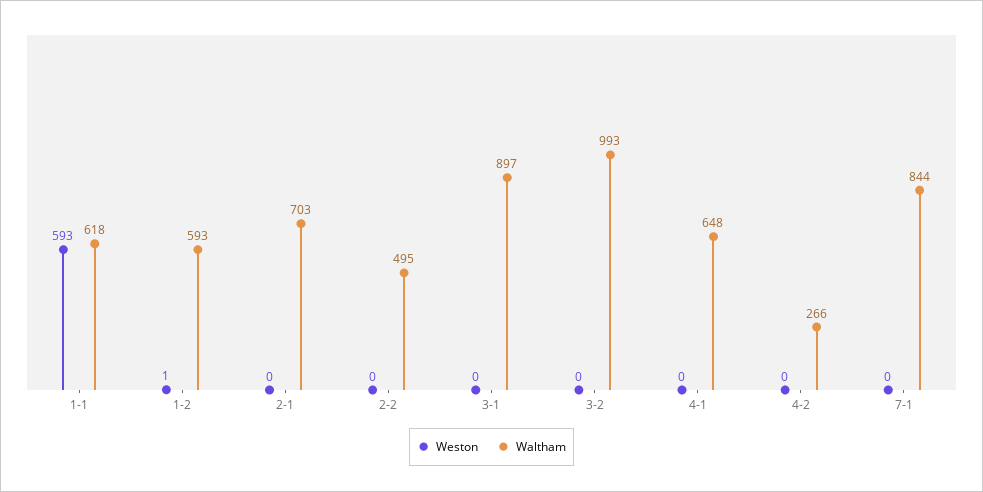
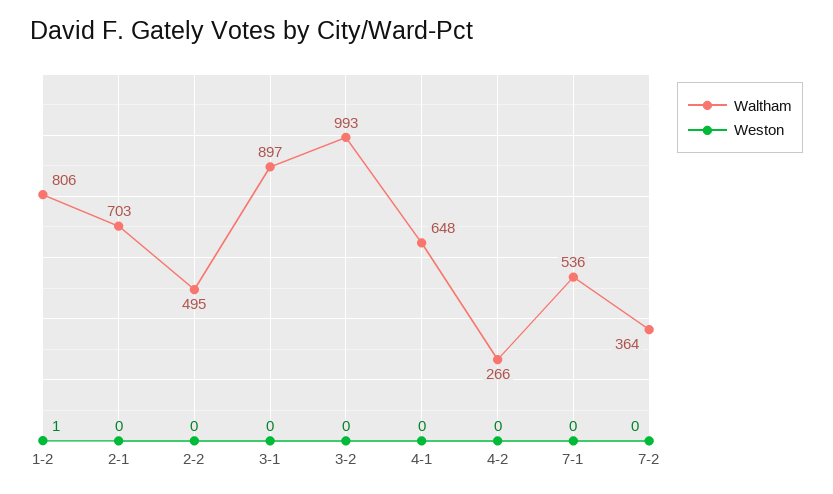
Weston, 1-1: 593 -> none
Waltham, 1-1: 618 -> none
Waltham, 1-2: 593 -> 806
Waltham, 7-1: 844 -> 536
Waltham, 7-2: none -> 364
Weston, 7-2: none -> 0

